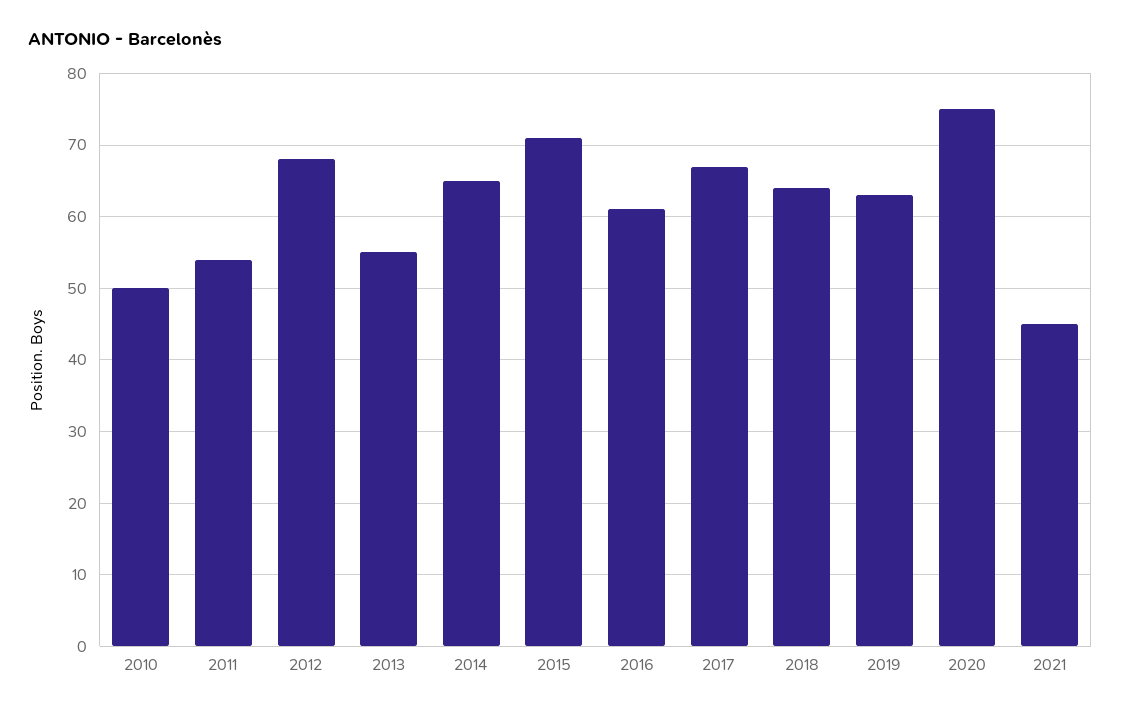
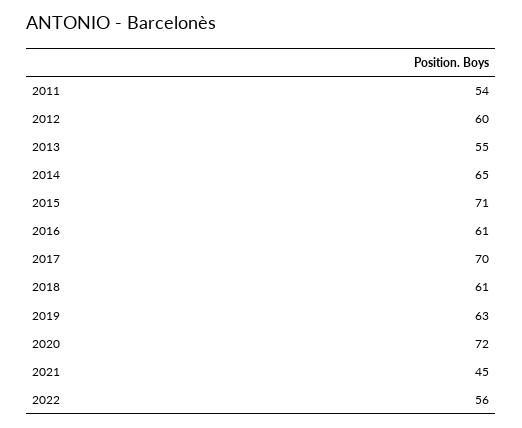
2010: 50 -> none
2012: 68 -> 60
2017: 67 -> 70
2018: 64 -> 61
2020: 75 -> 72
2022: none -> 56

